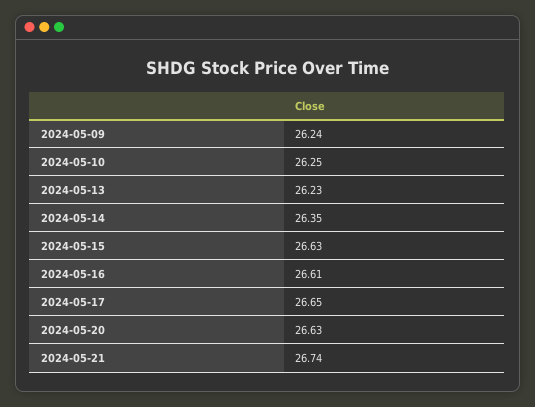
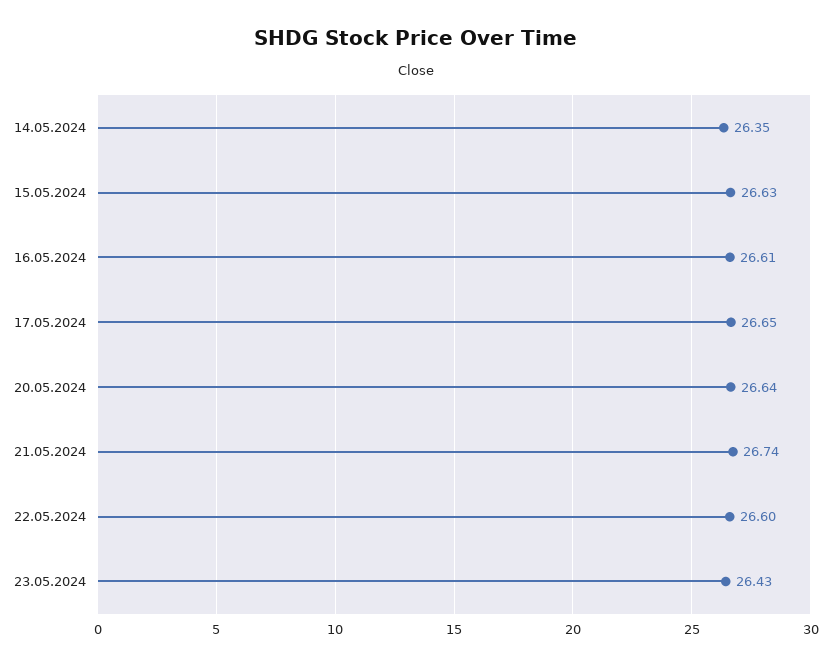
2024-05-09: 26.24 -> none
2024-05-10: 26.25 -> none
2024-05-13: 26.23 -> none
2024-05-20: 26.63 -> 26.64
22.05.2024: none -> 26.6
23.05.2024: none -> 26.43

